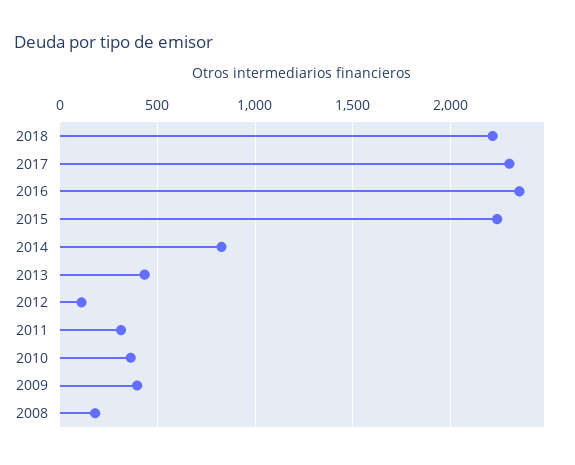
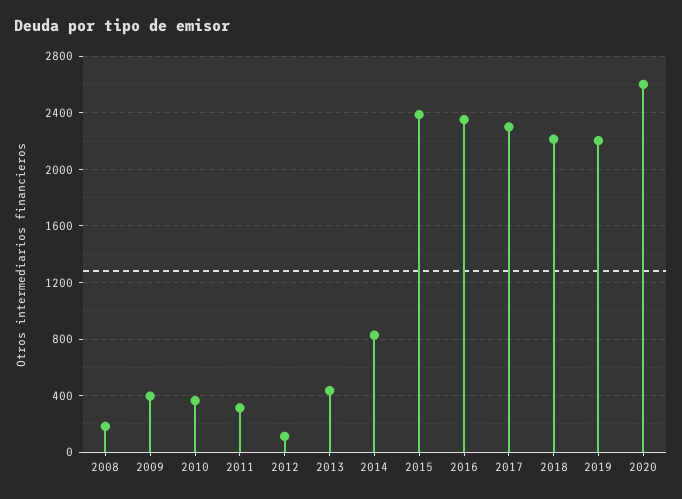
2015: 2250 -> 2400
2019: none -> 2200
2020: none -> 2600

